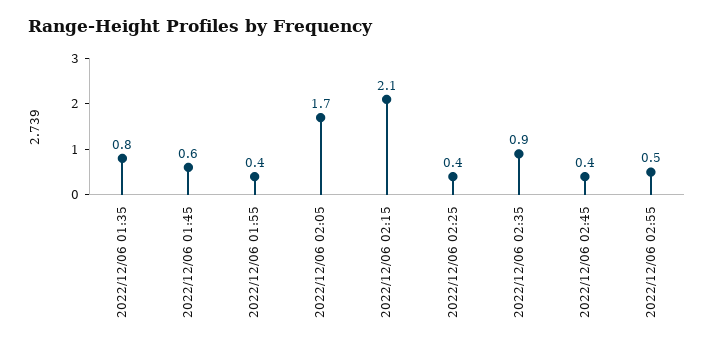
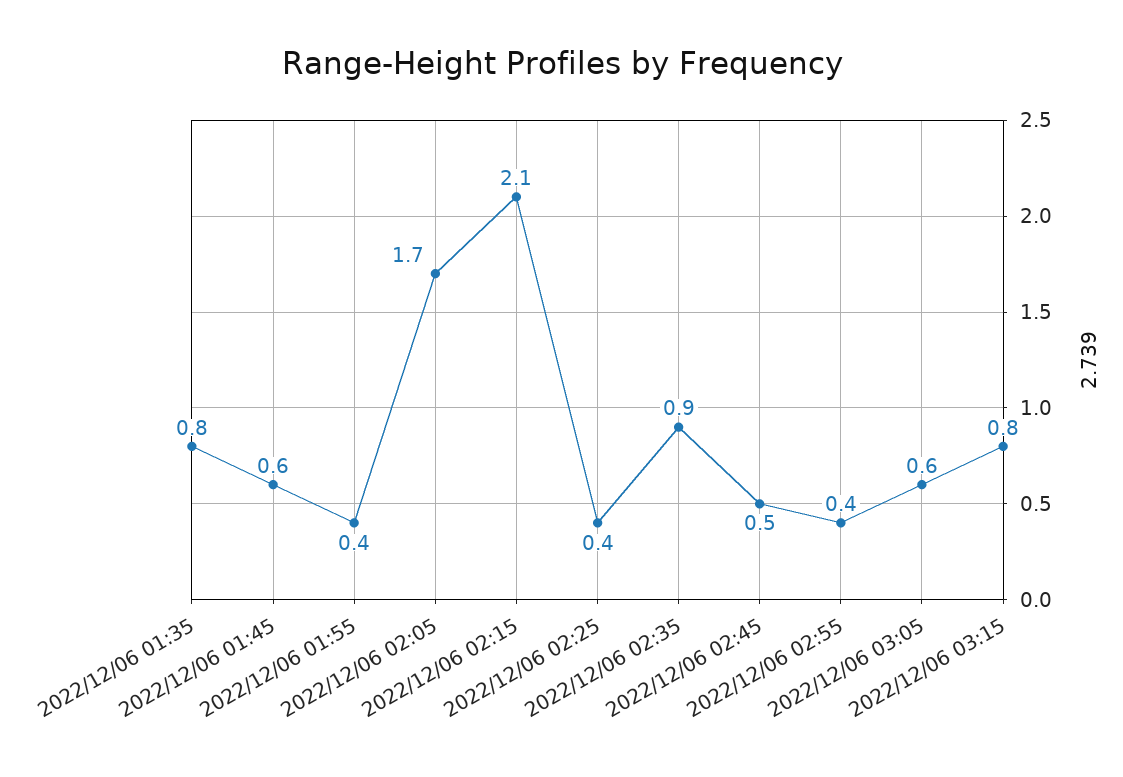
2022/12/06 02:45: 0.4 -> 0.5
2022/12/06 02:55: 0.5 -> 0.4
2022/12/06 03:05: none -> 0.6
2022/12/06 03:15: none -> 0.8

